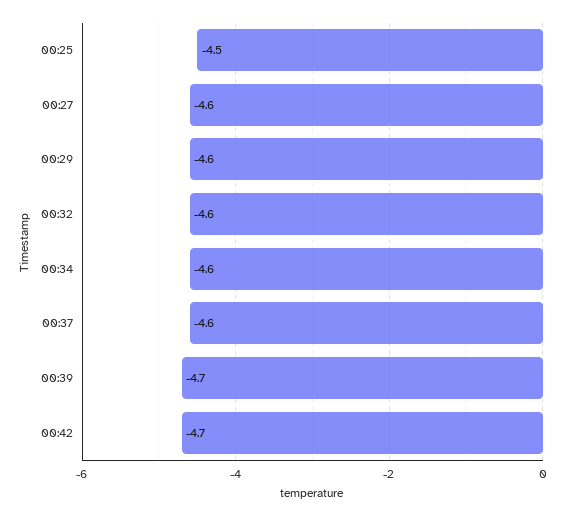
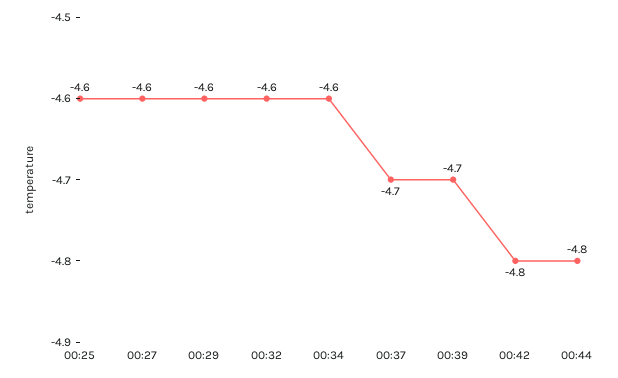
00:25: -4.5 -> -4.6
00:37: -4.6 -> -4.7
00:42: -4.7 -> -4.8
00:44: none -> -4.8

